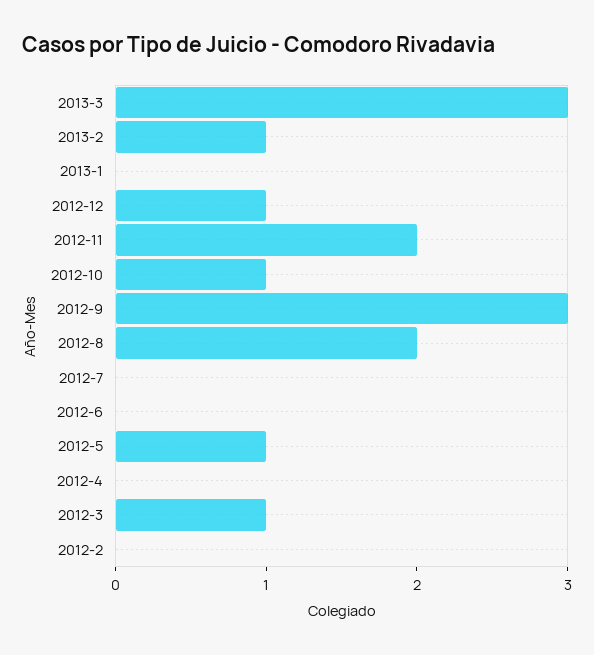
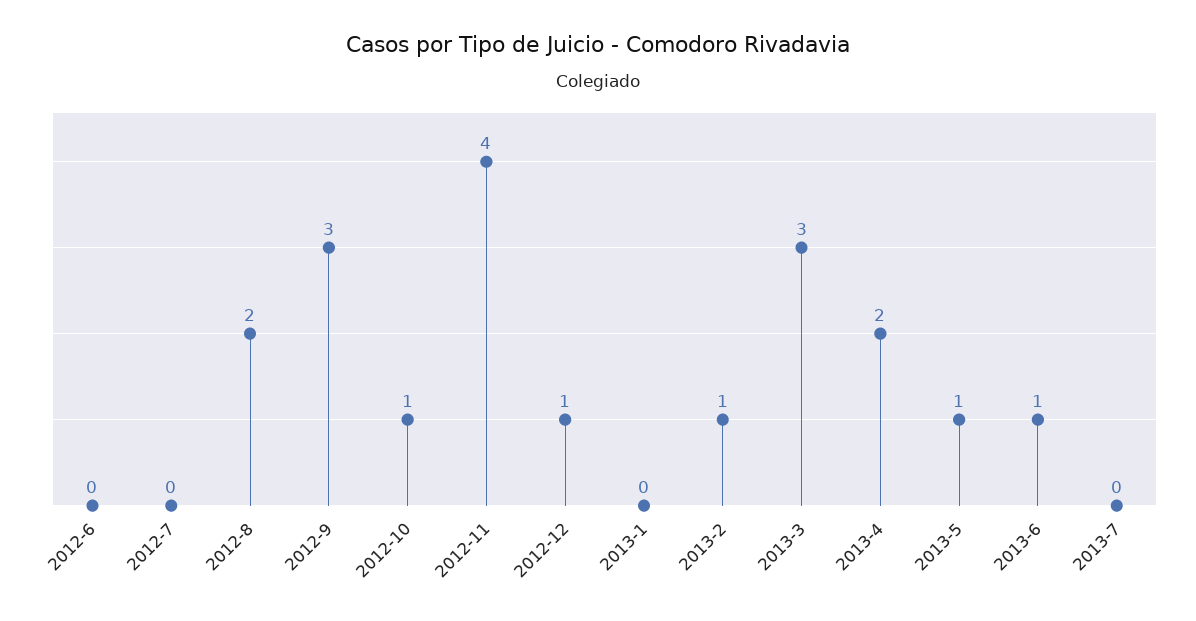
2012-11: 2 -> 4
2012-5: 1 -> none
2012-4: 0 -> none
2012-3: 1 -> none
2012-2: 0 -> none
2013-4: none -> 2
2013-5: none -> 1
2013-6: none -> 1
2013-7: none -> 0

